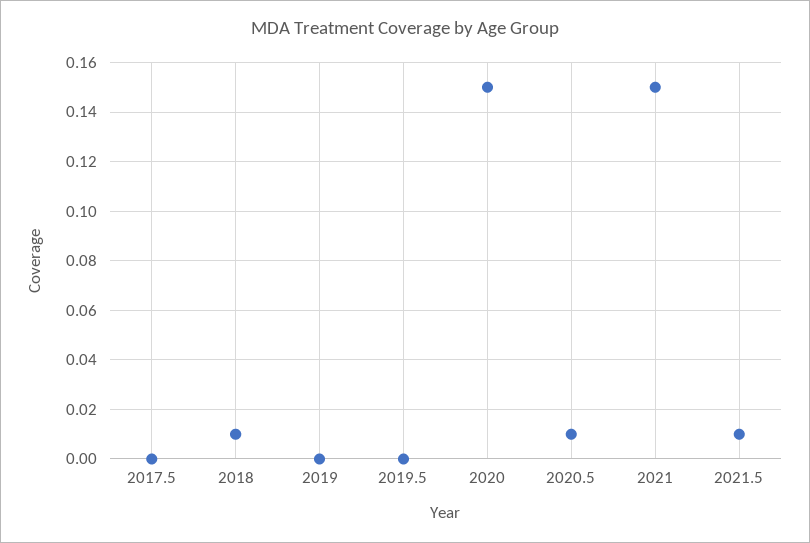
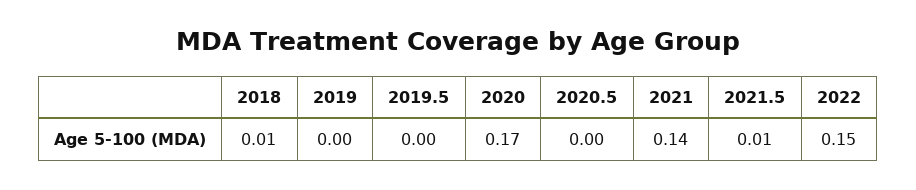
2017.5: 0 -> none
2020: 0.15 -> 0.17
2020.5: 0.01 -> 0
2021: 0.15 -> 0.14
2022: none -> 0.15

